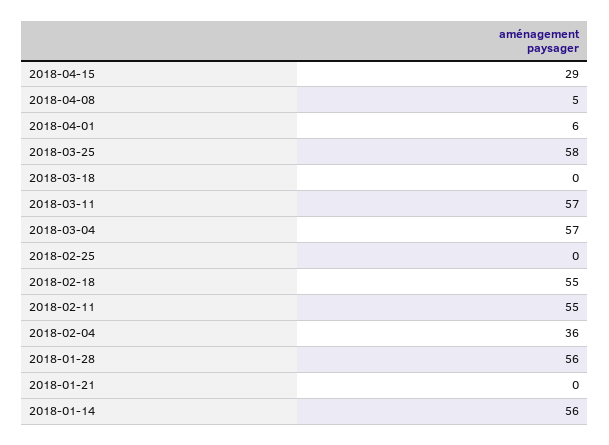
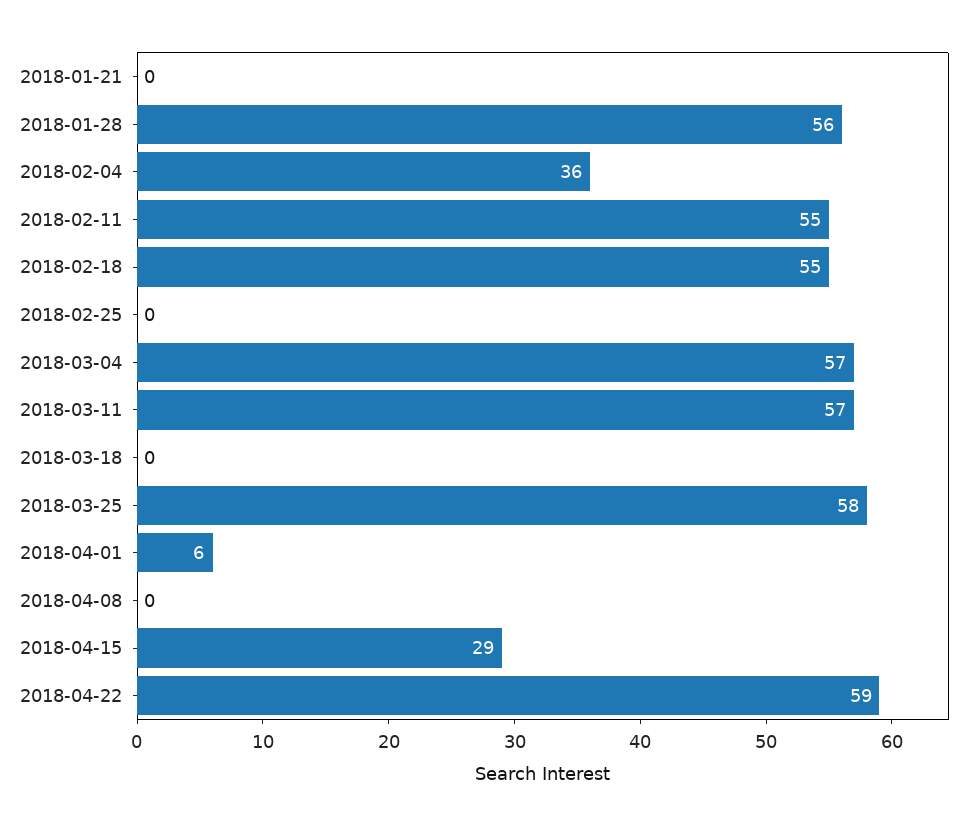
2018-04-08: 5 -> 0
2018-01-14: 56 -> none
2018-04-22: none -> 59

